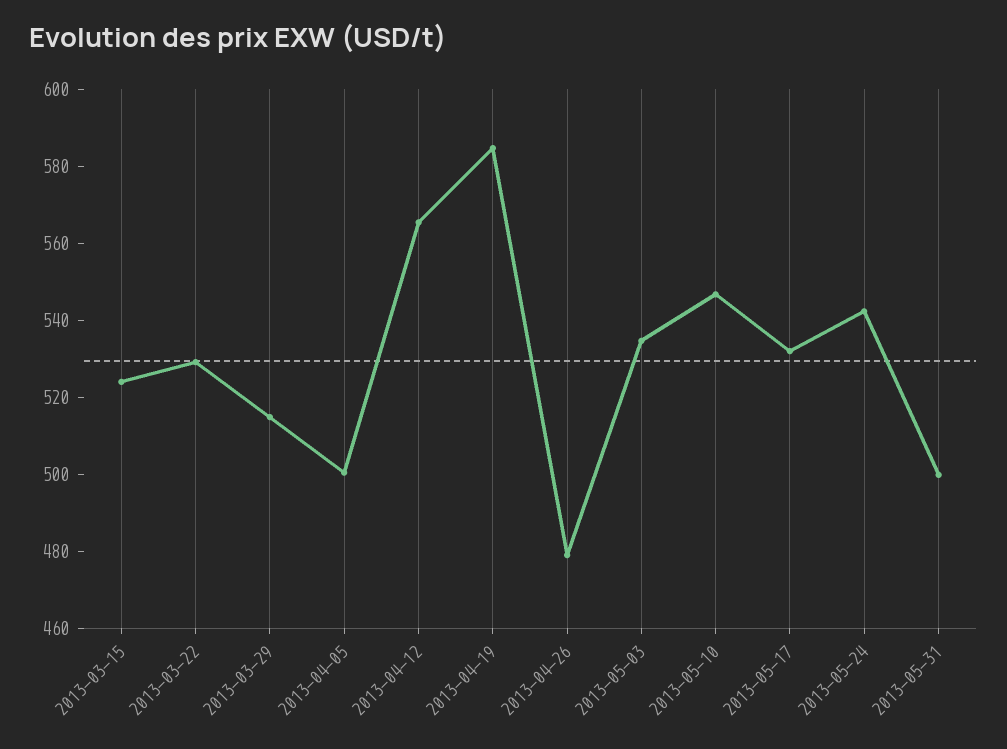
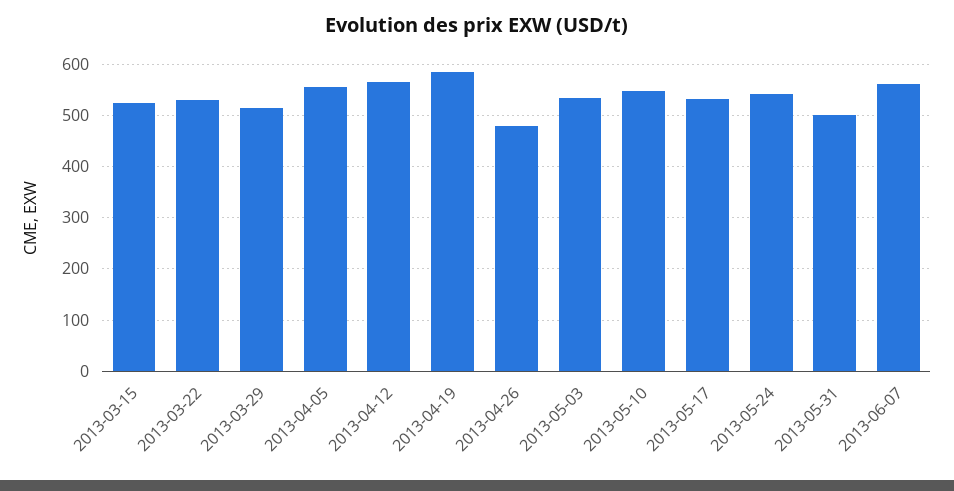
2013-04-05: 500 -> 560
2013-06-07: none -> 560

